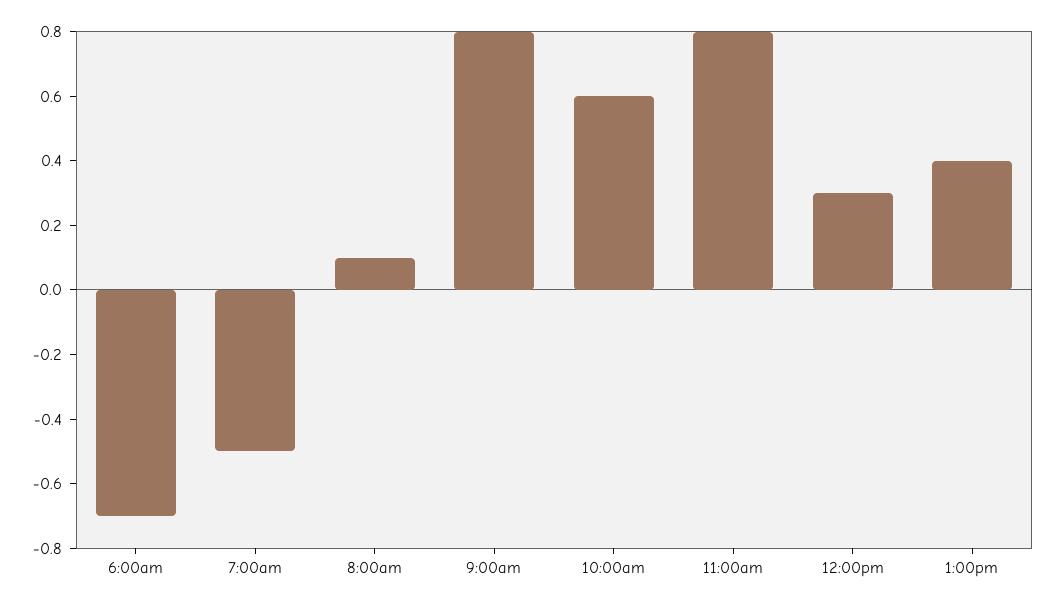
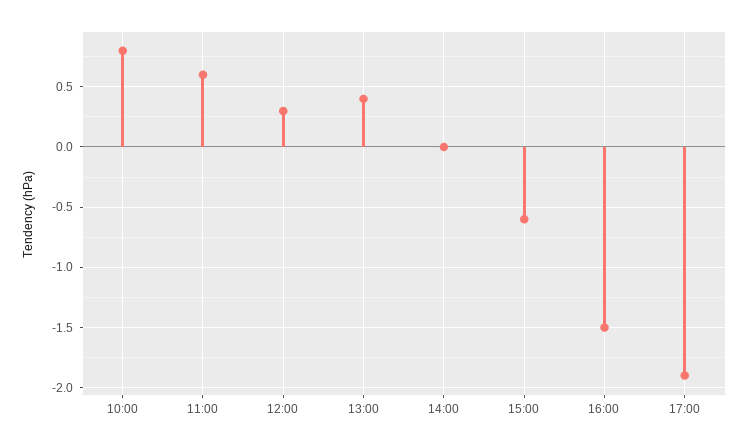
6:00am: -0.7 -> none
7:00am: -0.5 -> none
8:00am: 0.1 -> none
9:00am: 0.8 -> none
10:00am: 0.6 -> 0.8
11:00am: 0.8 -> 0.6
14:00: none -> 0
15:00: none -> -0.6
16:00: none -> -1.5
17:00: none -> -1.9

